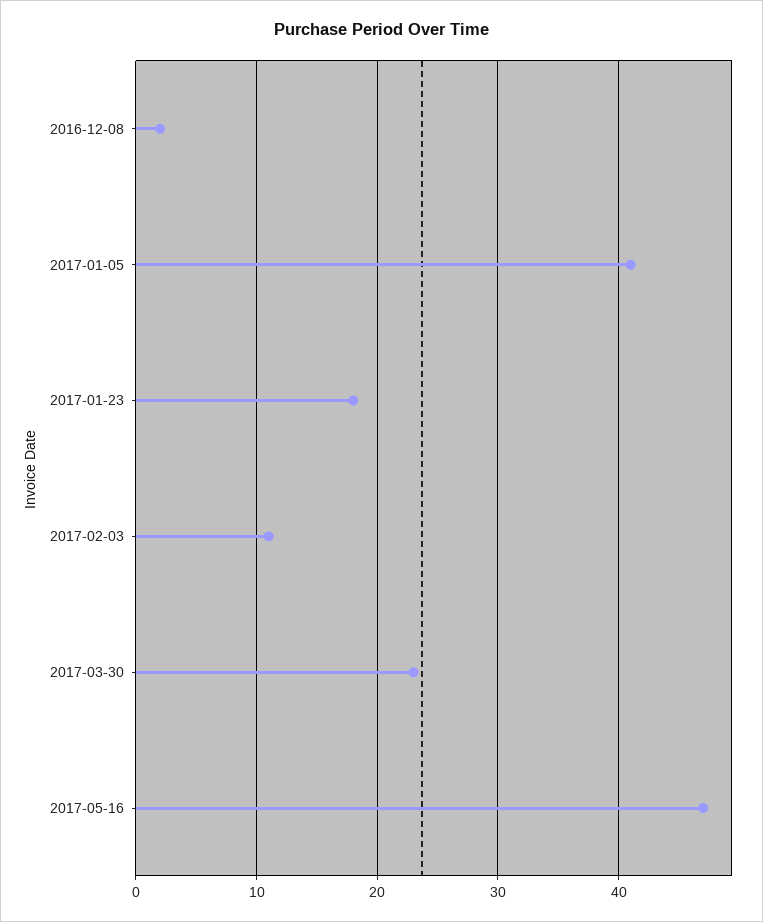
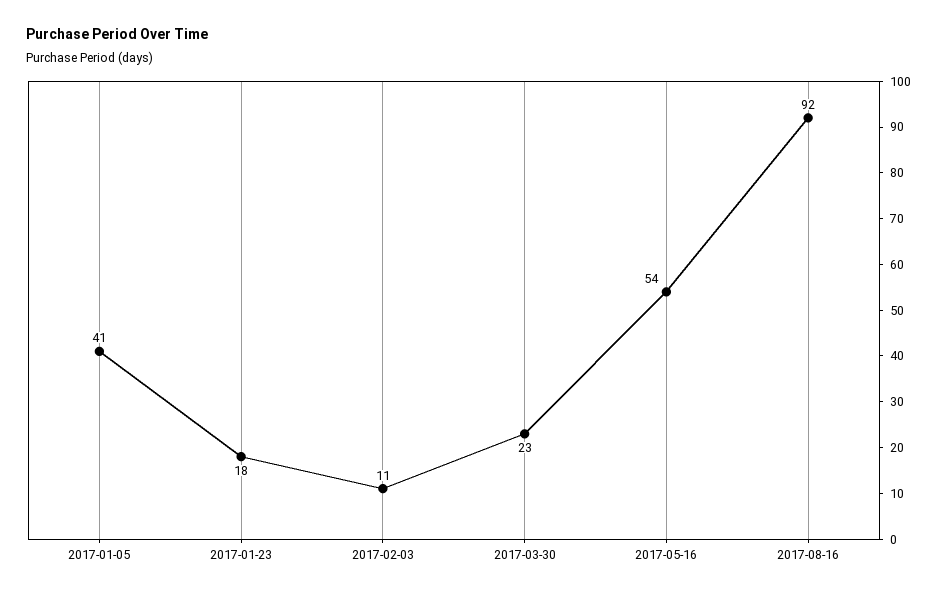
2016-12-08: 2 -> none
2017-05-16: 47 -> 54
2017-08-16: none -> 92

